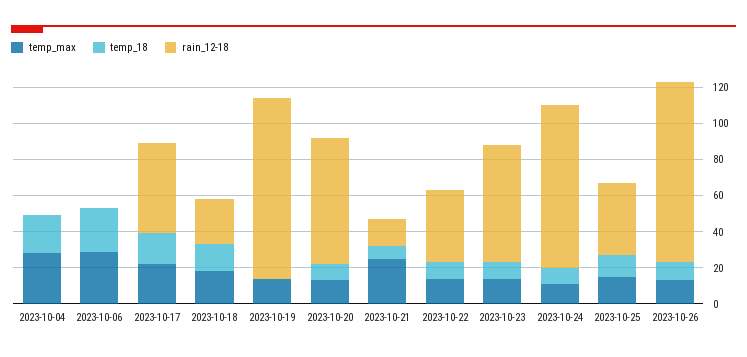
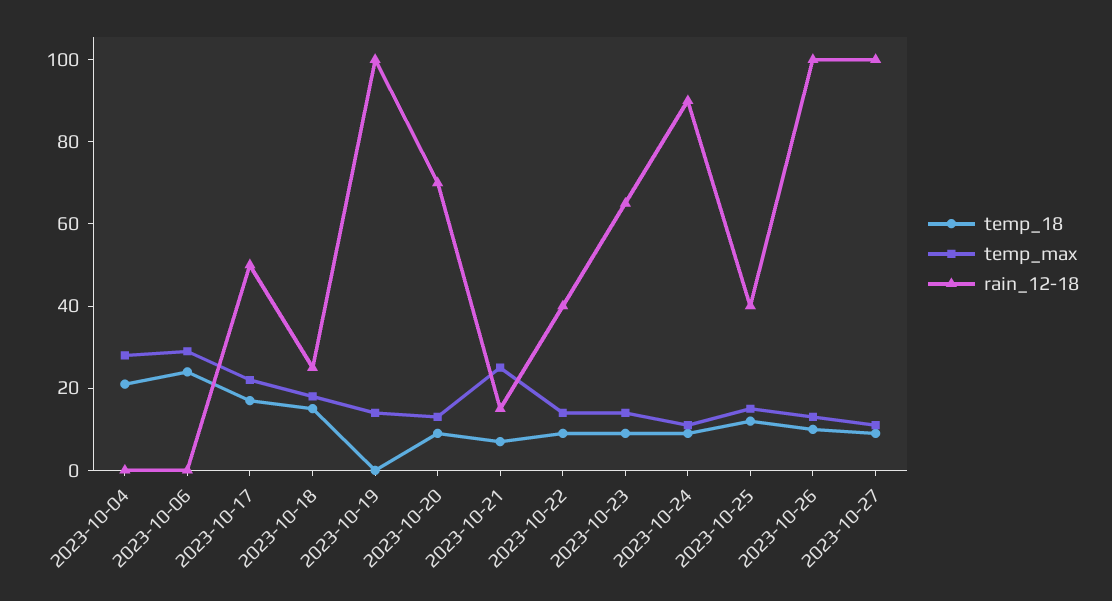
temp_18, 2023-10-27: none -> 10
temp_max, 2023-10-27: none -> 10
rain_12-18, 2023-10-27: none -> 100

